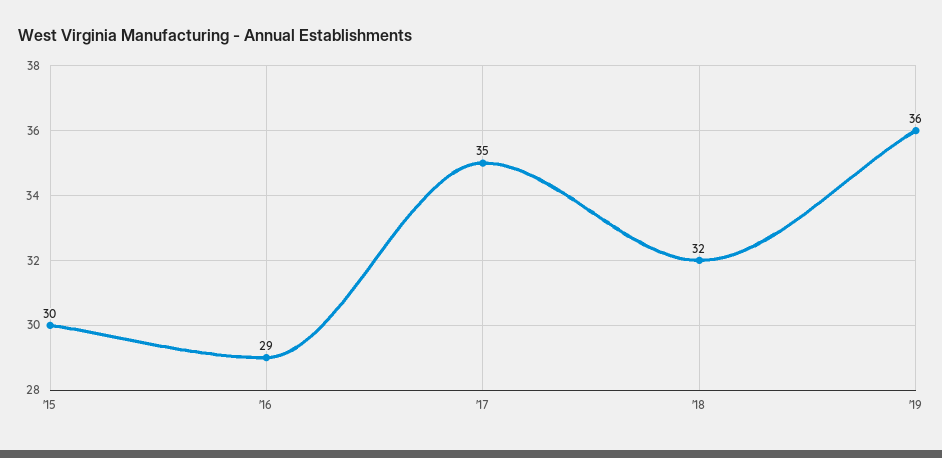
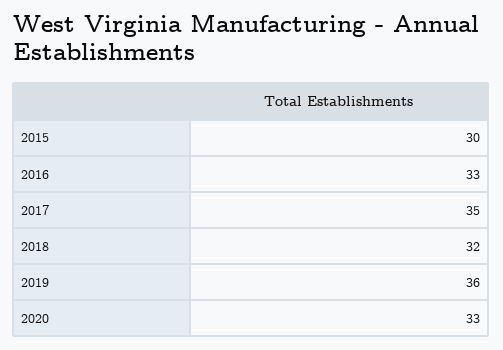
'16: 29 -> 33
2020: none -> 33

